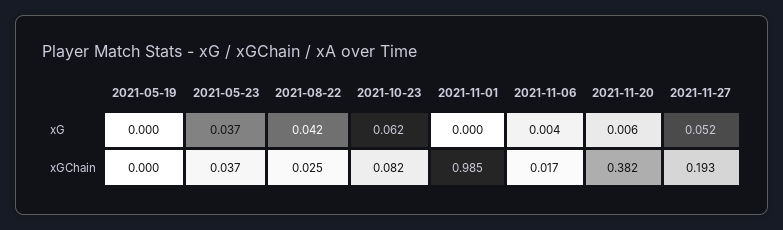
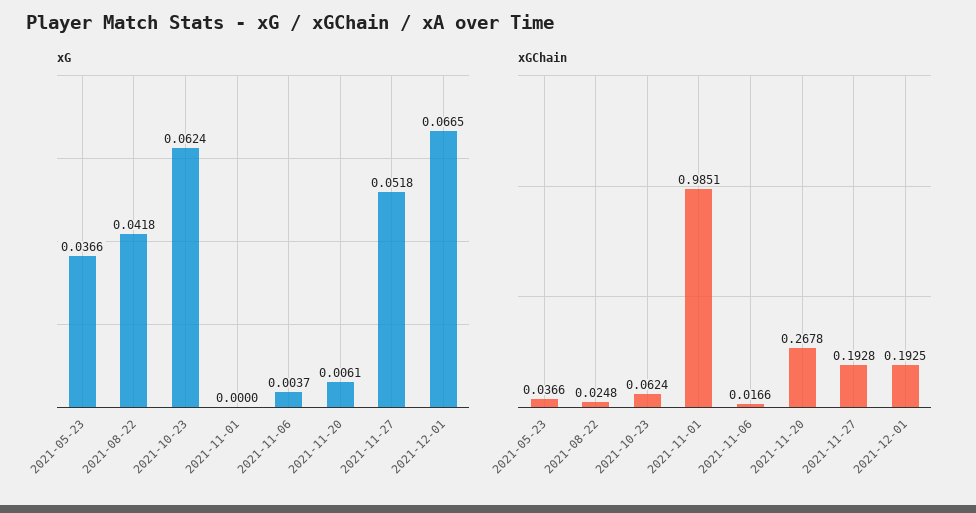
xG, 2021-05-19: 0 -> none
xGChain, 2021-05-19: 0 -> none
xGChain, 2021-10-23: 0.082 -> 0.0624
xGChain, 2021-11-20: 0.382 -> 0.2678
xG, 2021-12-01: none -> 0.0665
xGChain, 2021-12-01: none -> 0.1925

